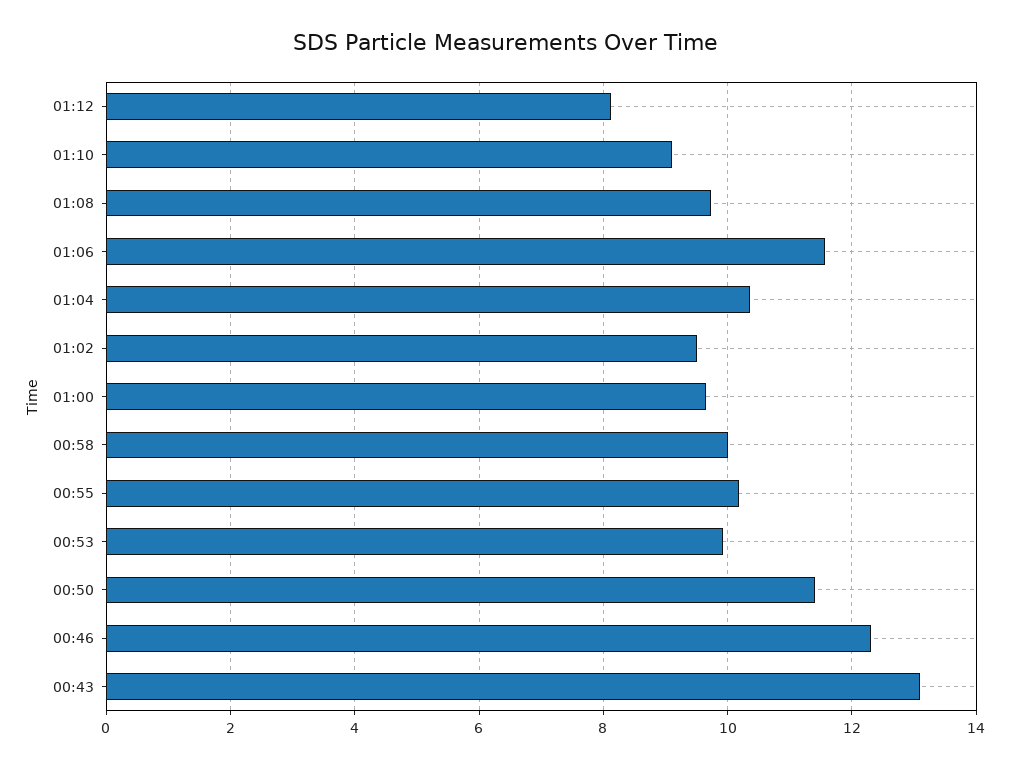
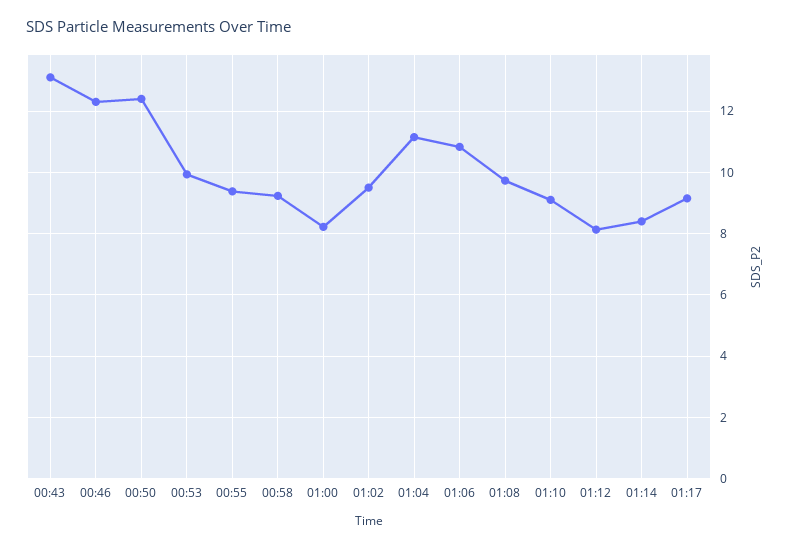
01:06: 11.6 -> 10.8
01:04: 10.4 -> 11.2
01:00: 9.6 -> 8.2
00:58: 10 -> 9.2
00:55: 10.2 -> 9.4
00:50: 11.4 -> 12.4
01:14: none -> 8.4
01:17: none -> 9.2

